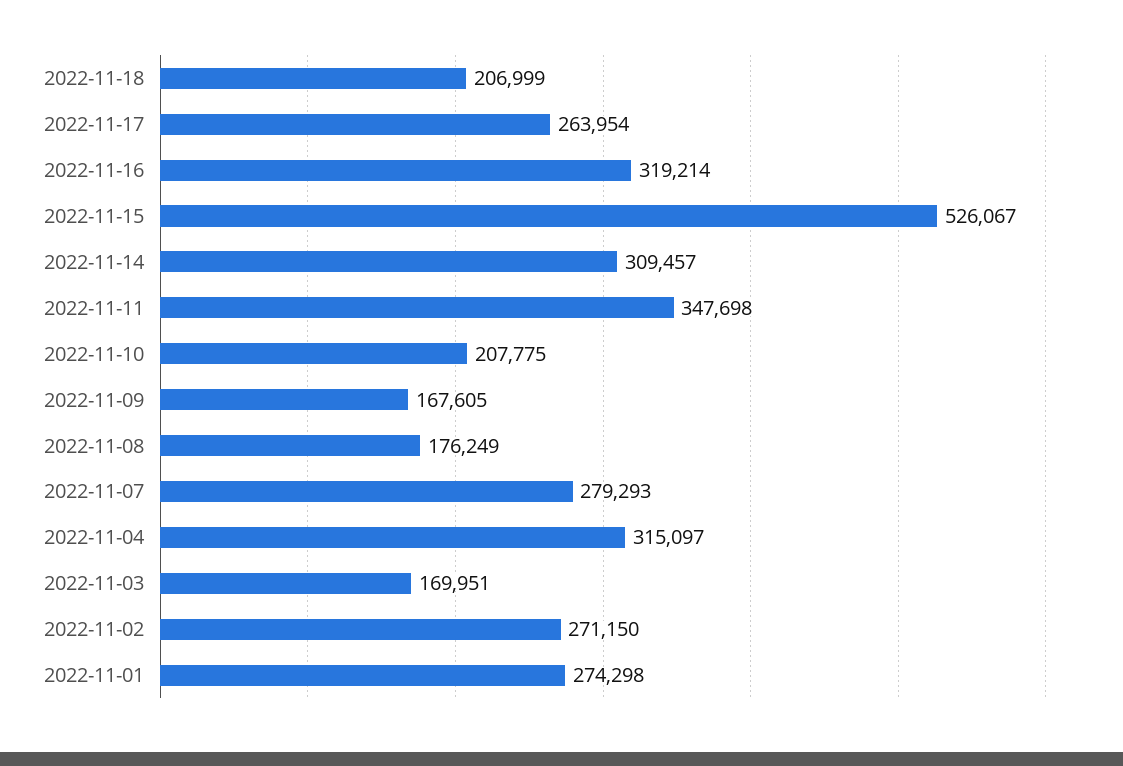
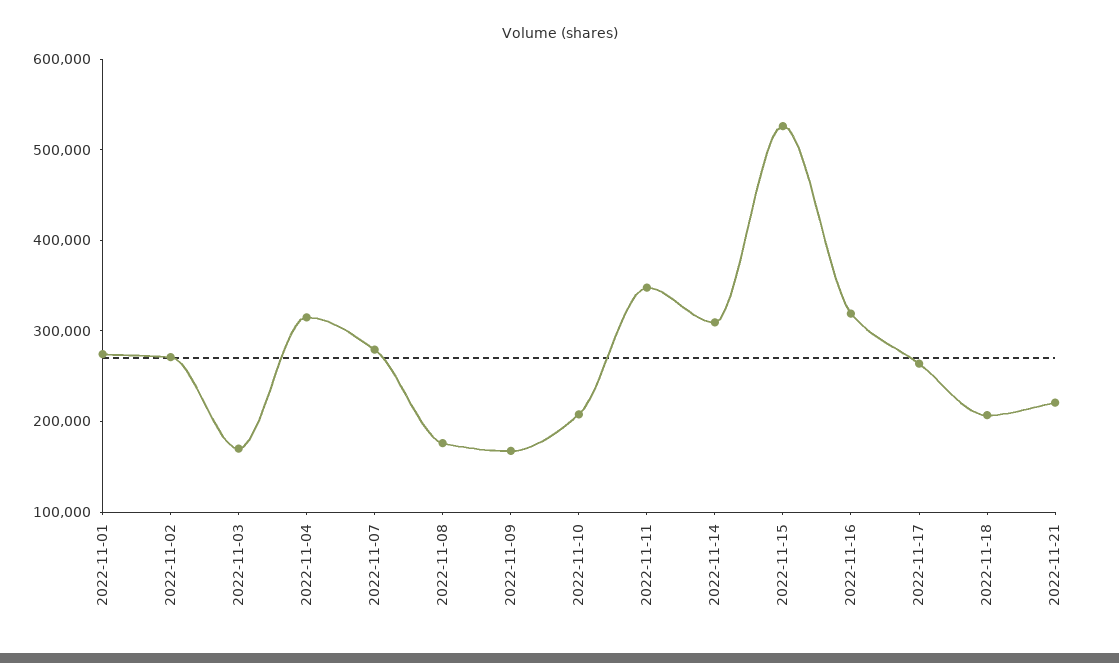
2022-11-21: none -> 220000

